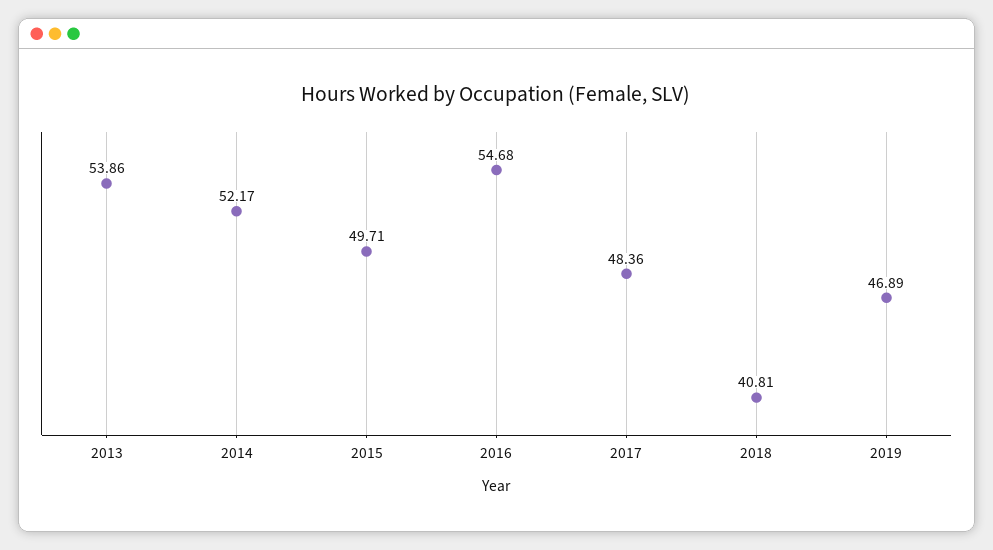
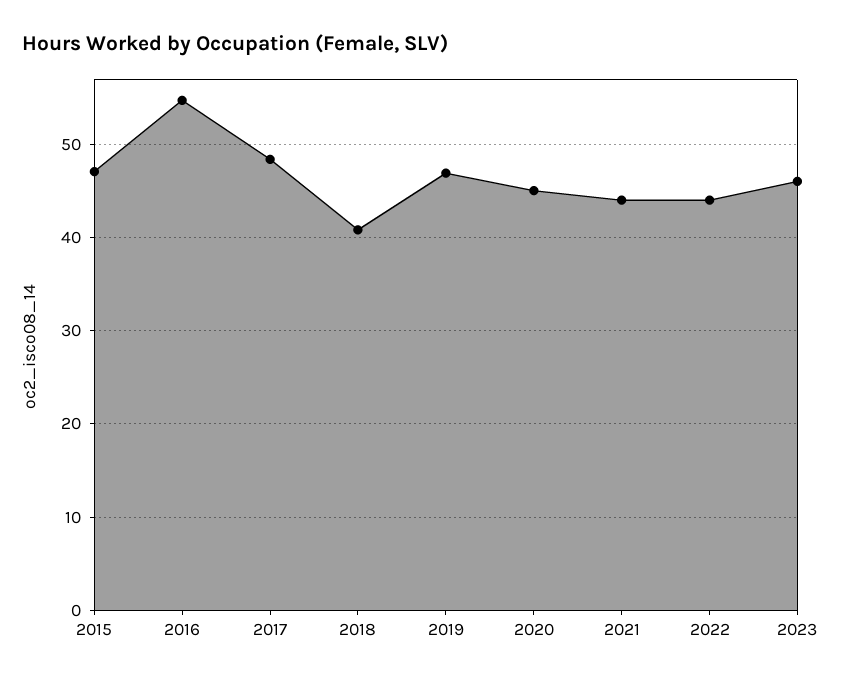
2013: 53.86 -> none
2014: 52.17 -> none
2015: 49.71 -> 47
2020: none -> 45
2021: none -> 44
2022: none -> 44
2023: none -> 46

